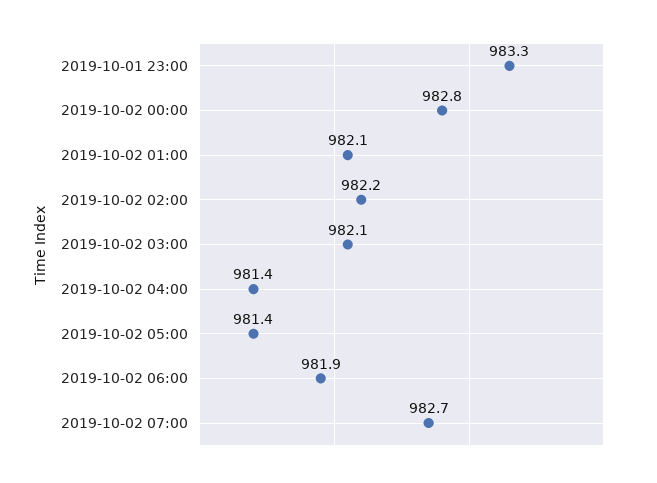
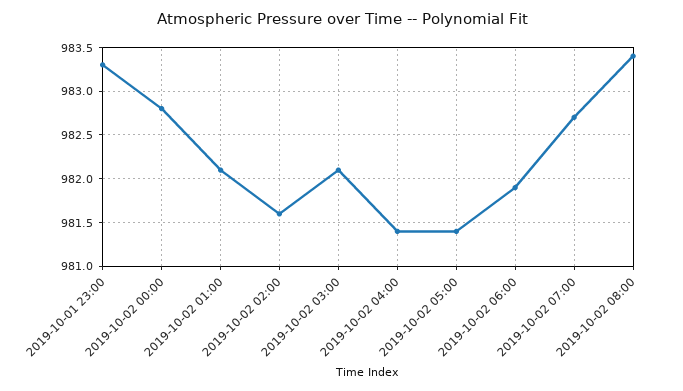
2019-10-02 02:00: 982.2 -> 981.6
2019-10-02 08:00: none -> 983.4

